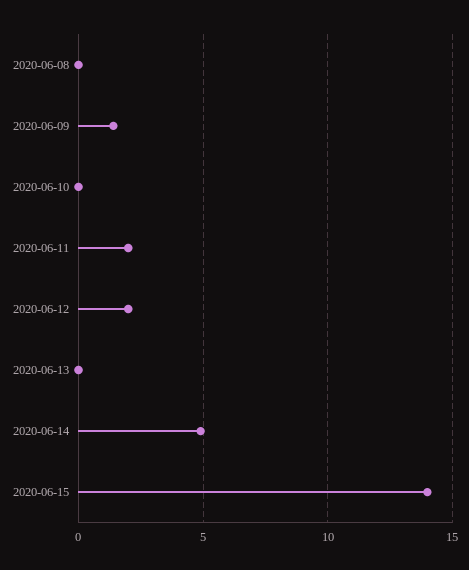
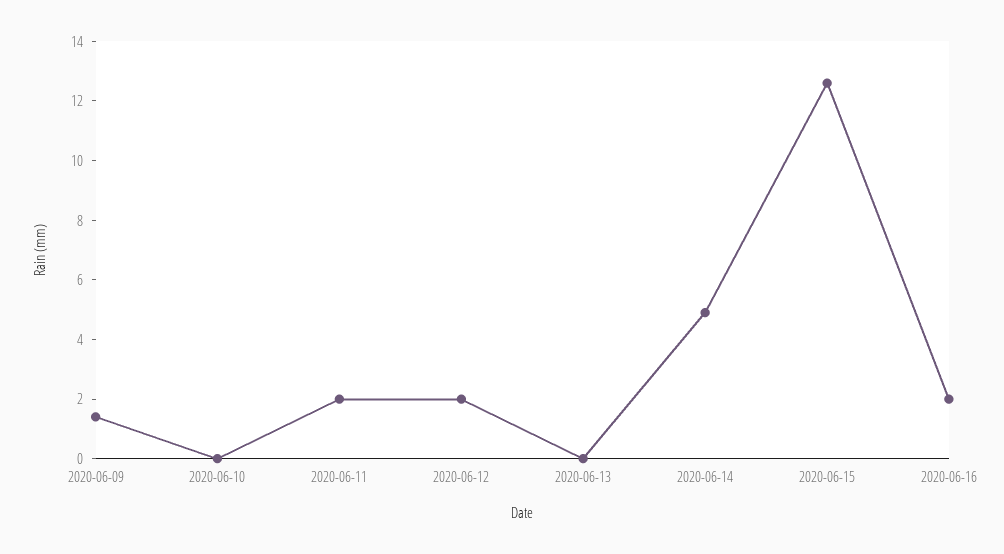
2020-06-08: 0 -> none
2020-06-15: 14 -> 12.5
2020-06-16: none -> 2

